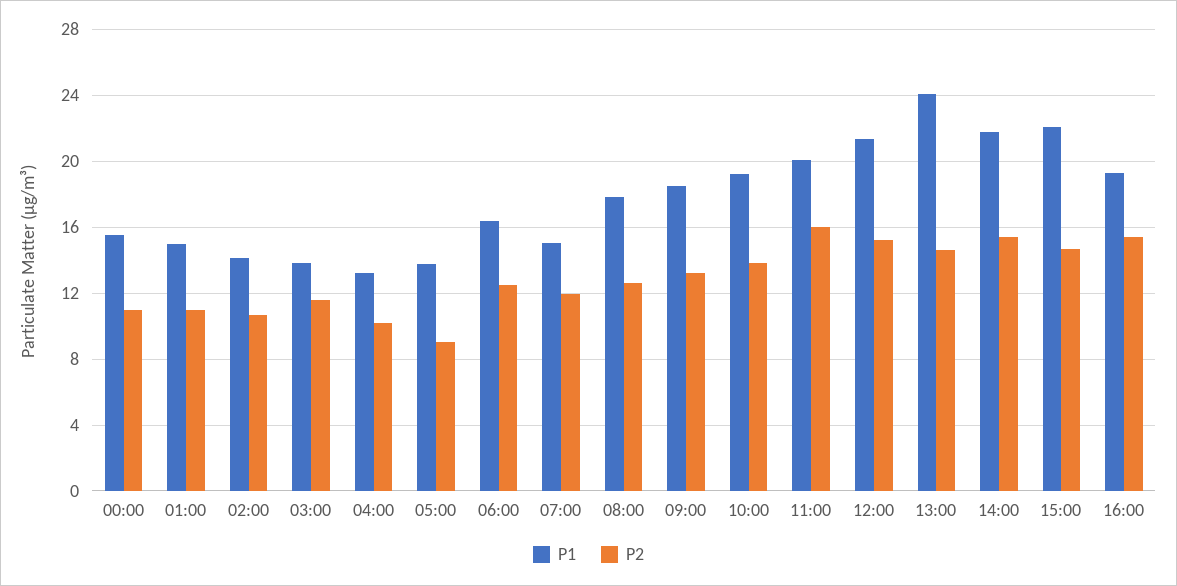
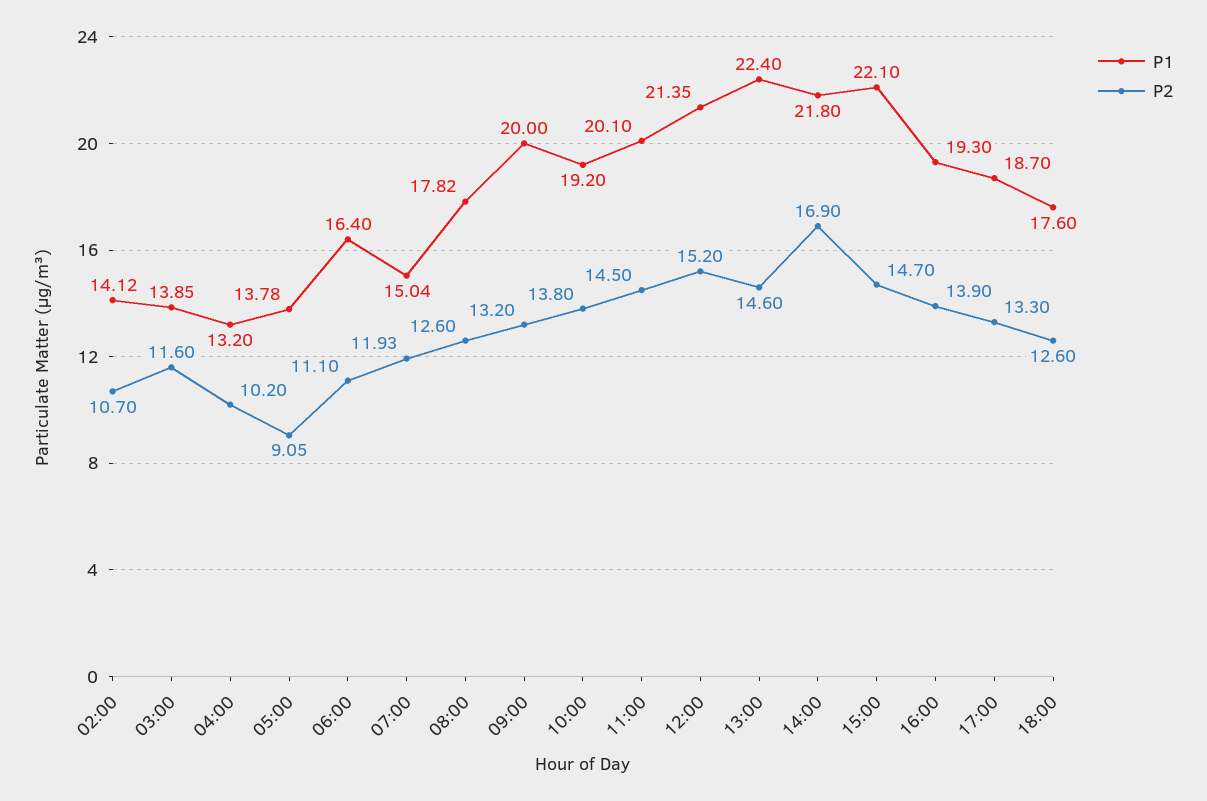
P1, 00:00: 15.5 -> none
P2, 00:00: 11 -> none
P1, 01:00: 15 -> none
P2, 01:00: 11 -> none
P2, 06:00: 12.5 -> 11.1
P1, 09:00: 18.5 -> 20
P2, 11:00: 16 -> 14.5
P1, 13:00: 24 -> 22.4
P2, 14:00: 15.5 -> 16.9
P2, 16:00: 15.5 -> 13.9
P1, 17:00: none -> 18.7
P2, 17:00: none -> 13.3
P1, 18:00: none -> 17.6
P2, 18:00: none -> 12.6

